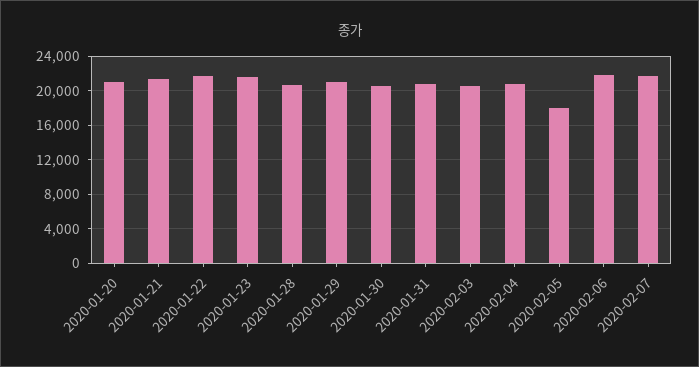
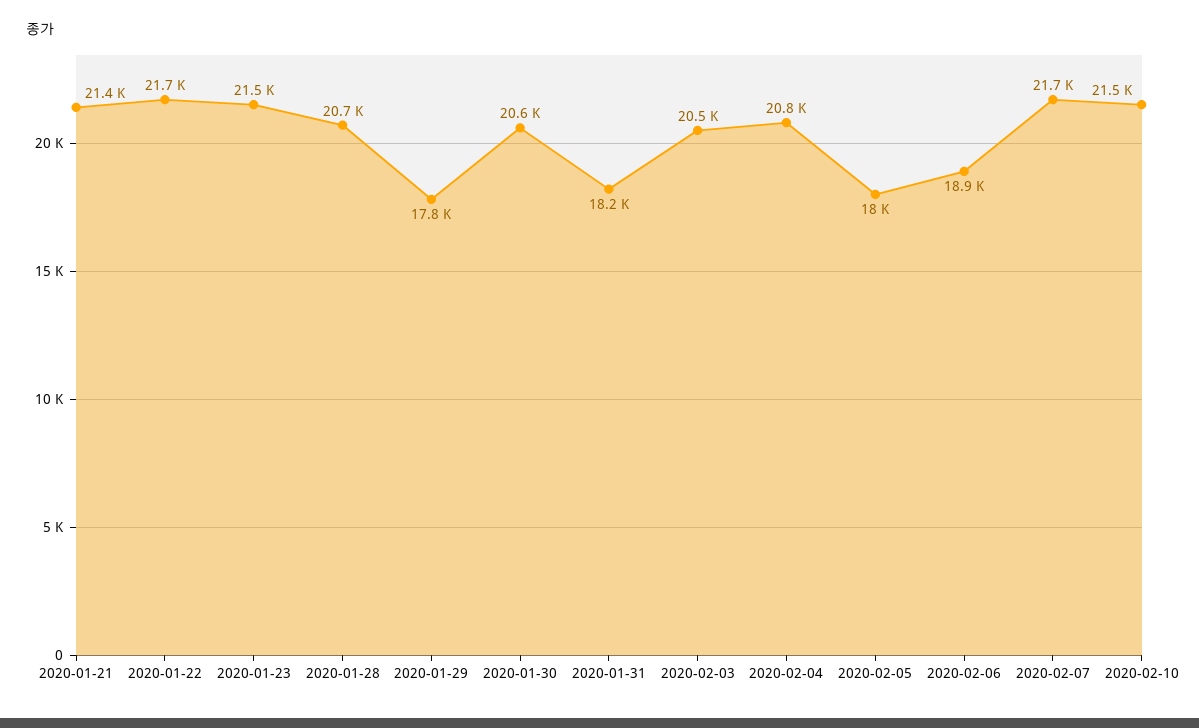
2020-01-20: 21000 -> none
2020-01-29: 21000 -> 17800
2020-01-31: 21000 -> 18200
2020-02-06: 22000 -> 18900
2020-02-10: none -> 21500

